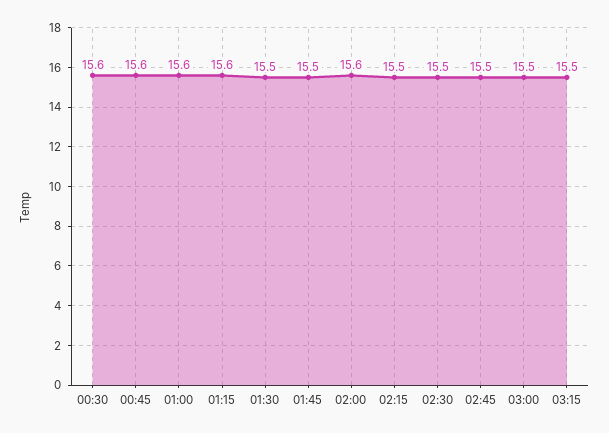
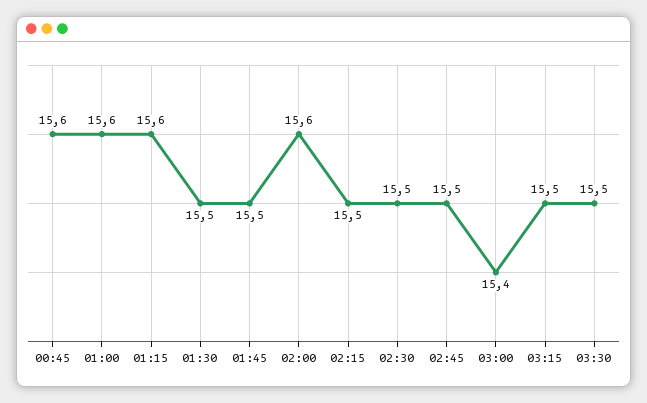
00:30: 15.6 -> none
03:00: 15.5 -> 15.4
03:30: none -> 15.5

